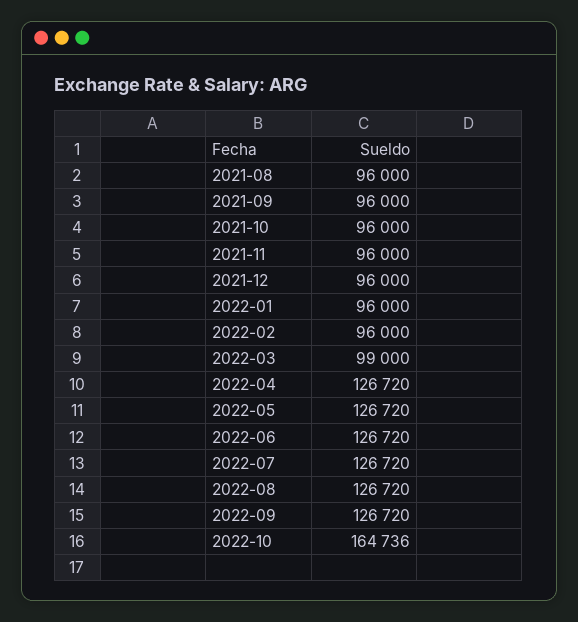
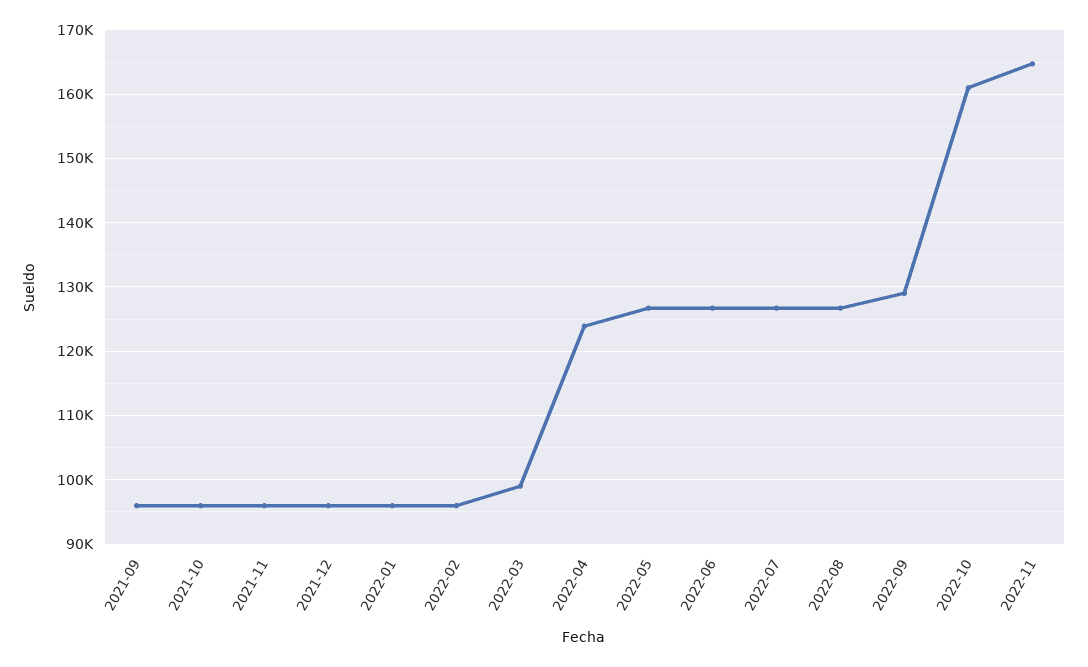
2021-08: 96000 -> none
2022-04: 126720 -> 124000
2022-09: 126720 -> 129000
2022-10: 164736 -> 161000
2022-11: none -> 165000

